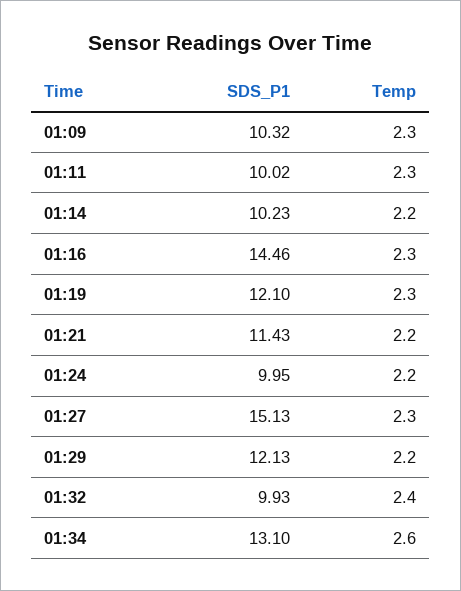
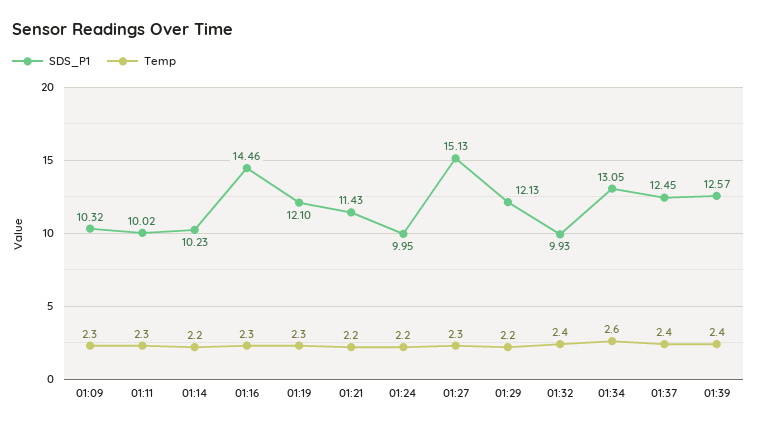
SDS_P1, 01:34: 13.1 -> 13.05
SDS_P1, 01:37: none -> 12.45
Temp, 01:37: none -> 2.4
SDS_P1, 01:39: none -> 12.57
Temp, 01:39: none -> 2.4

